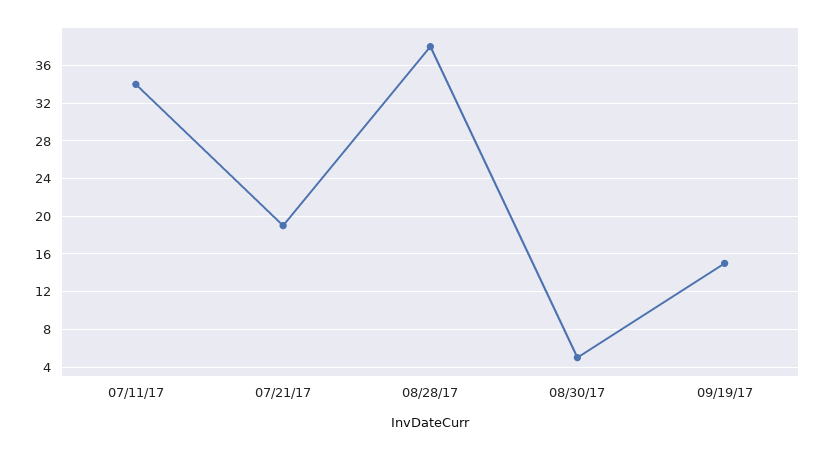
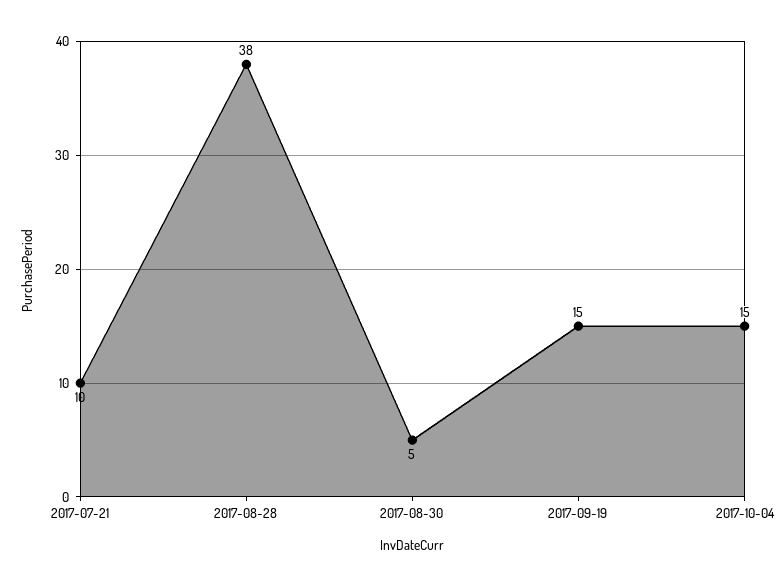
07/11/17: 34 -> none
07/21/17: 19 -> 10
2017-10-04: none -> 15

